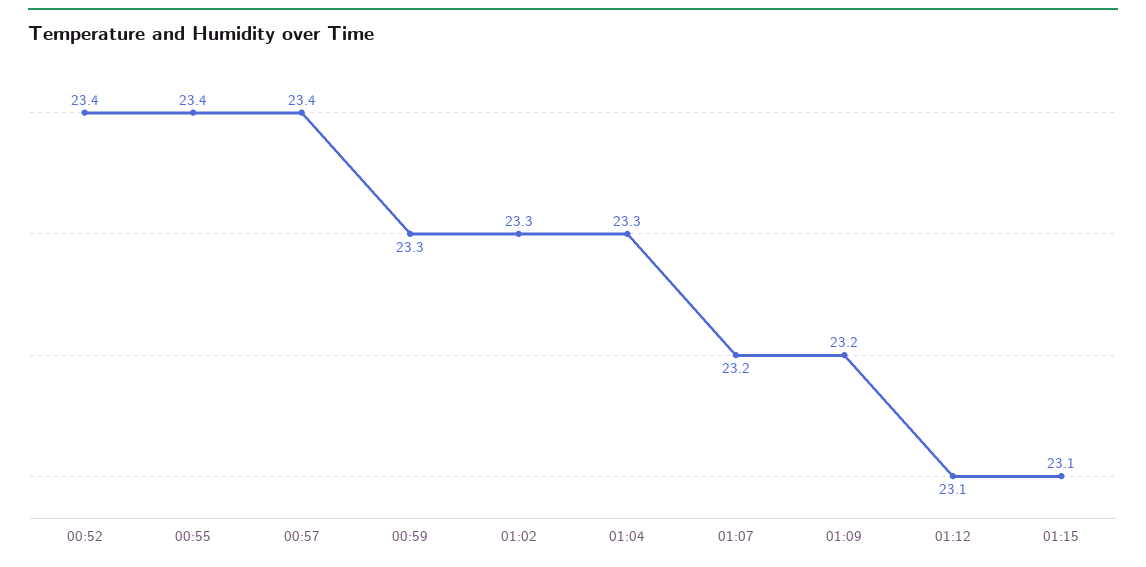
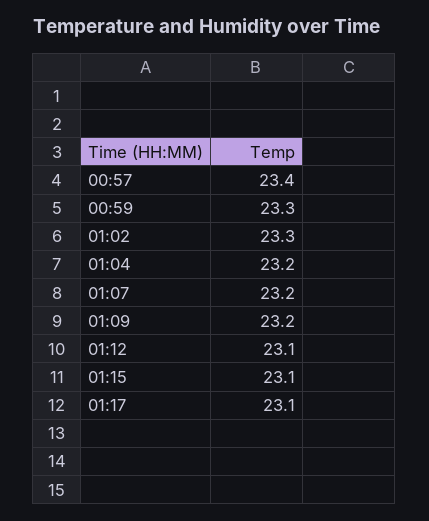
00:52: 23.4 -> none
00:55: 23.4 -> none
01:04: 23.3 -> 23.2
01:17: none -> 23.1

